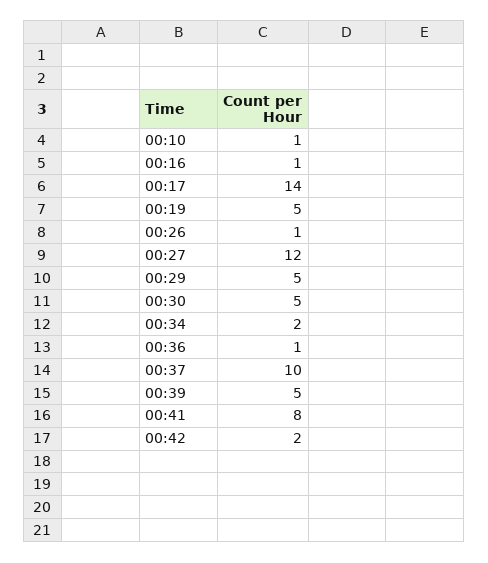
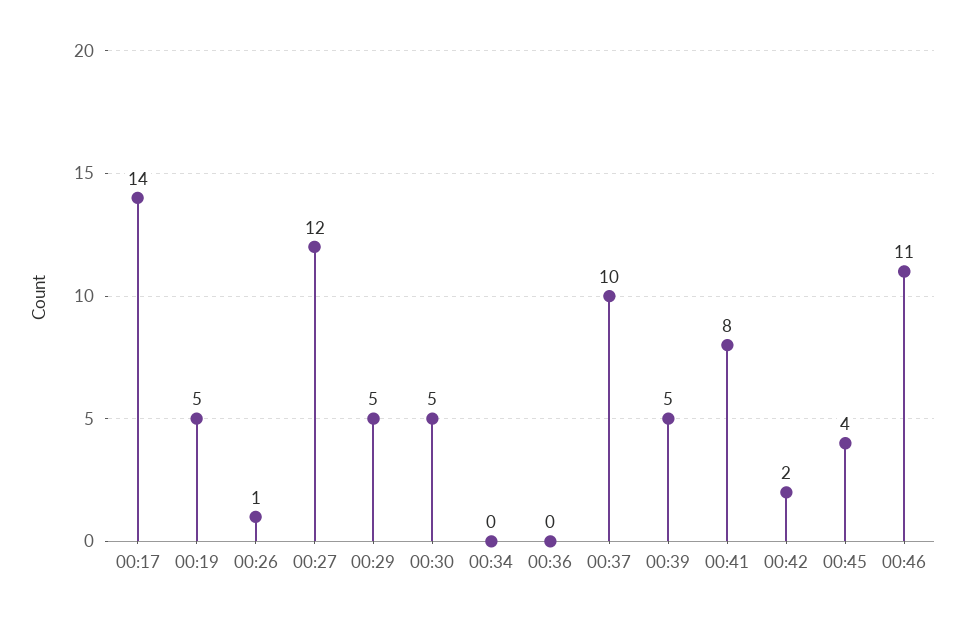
00:10: 1 -> none
00:16: 1 -> none
00:34: 2 -> 0
00:36: 1 -> 0
00:45: none -> 4
00:46: none -> 11

